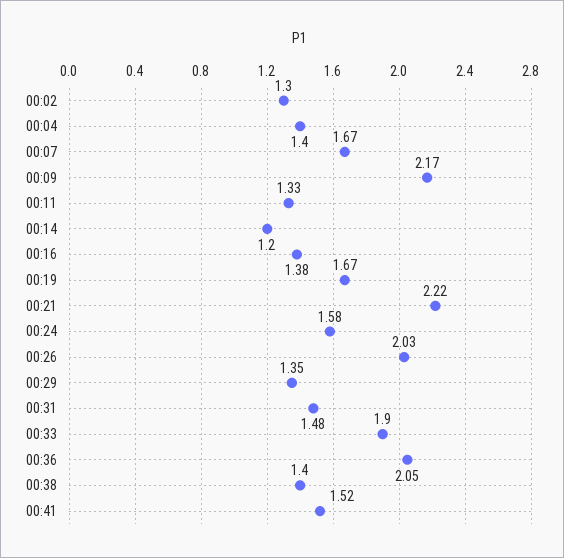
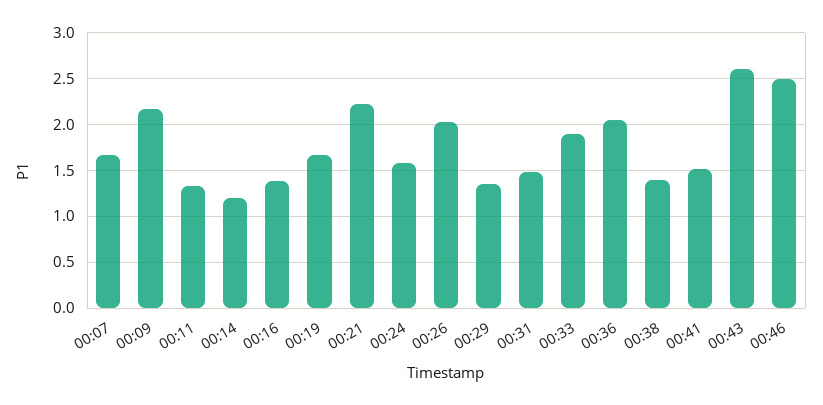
00:02: 1.3 -> none
00:04: 1.4 -> none
00:43: none -> 2.6
00:46: none -> 2.5

